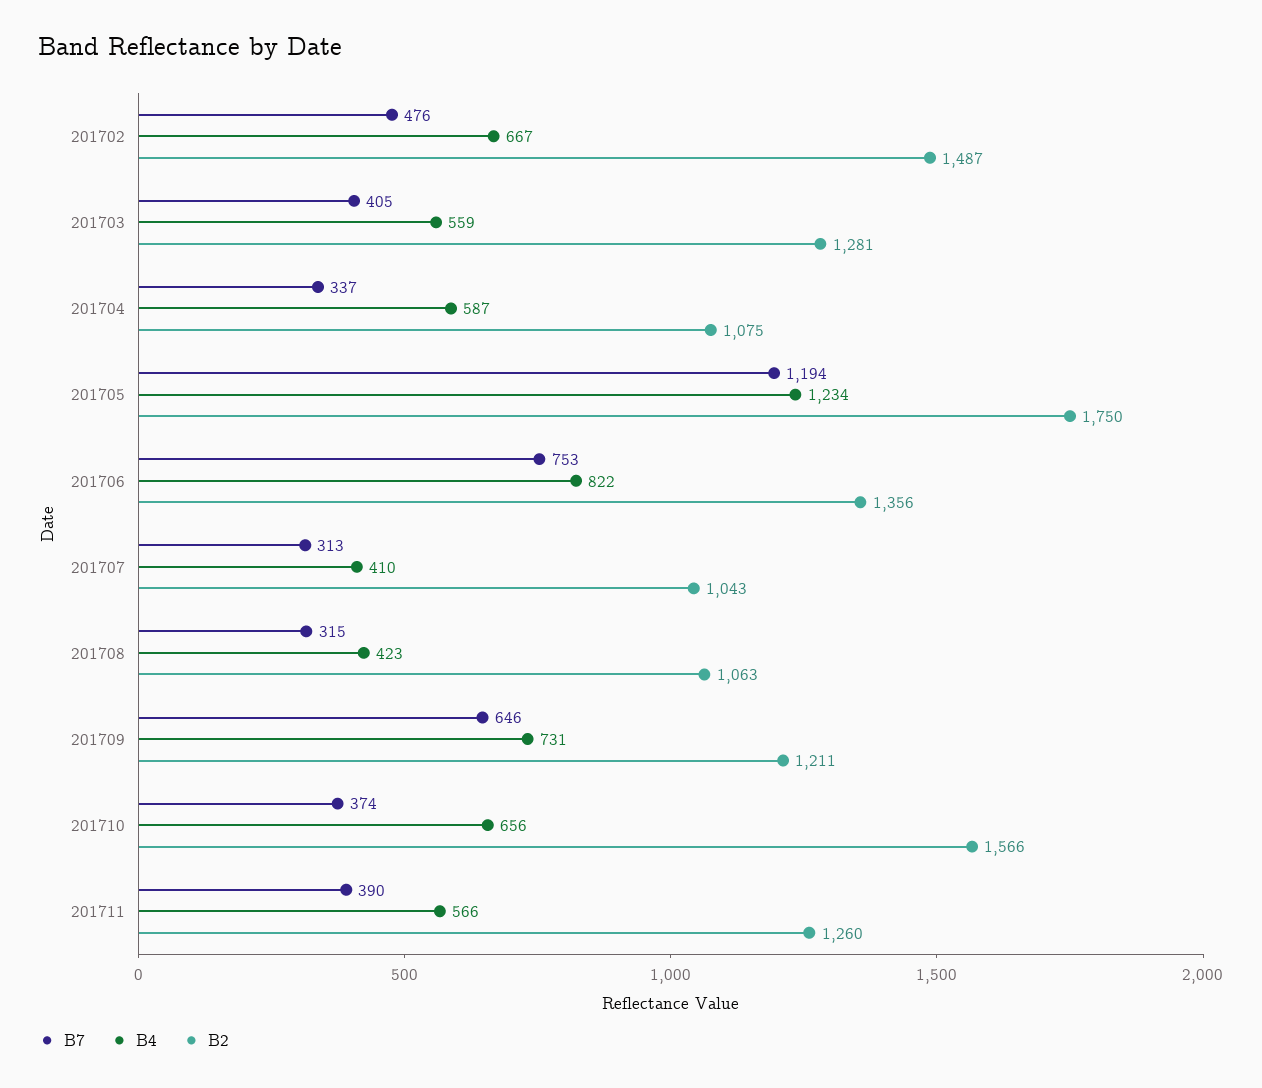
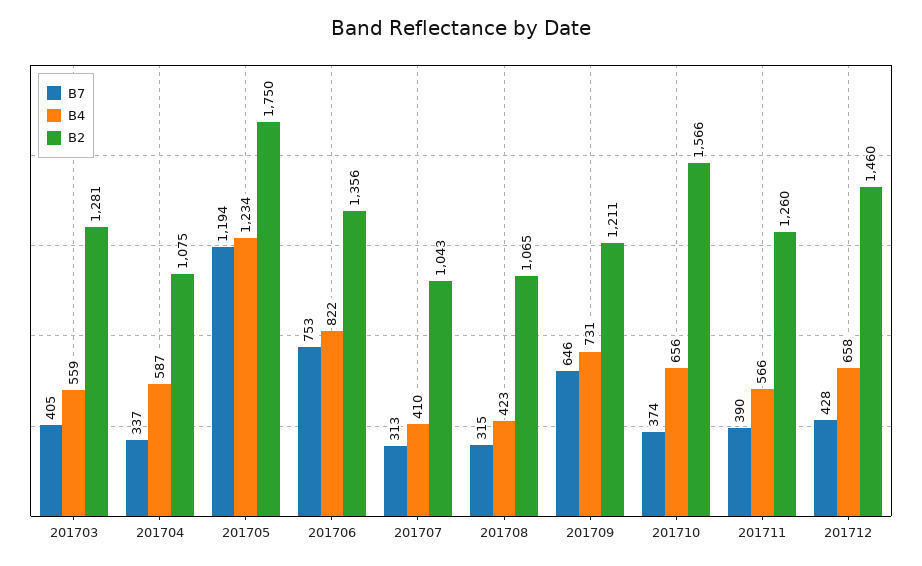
B7, 201702: 476 -> none
B4, 201702: 667 -> none
B2, 201702: 1487 -> none
B2, 201708: 1063 -> 1065
B7, 201712: none -> 428
B4, 201712: none -> 658
B2, 201712: none -> 1460

